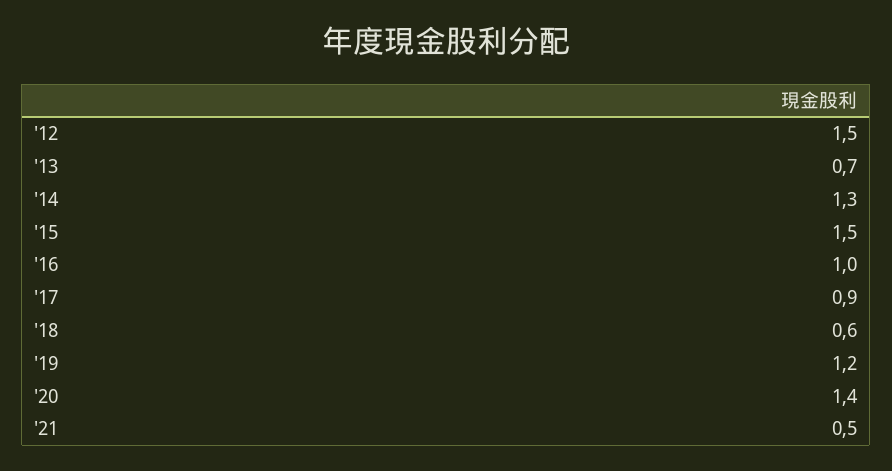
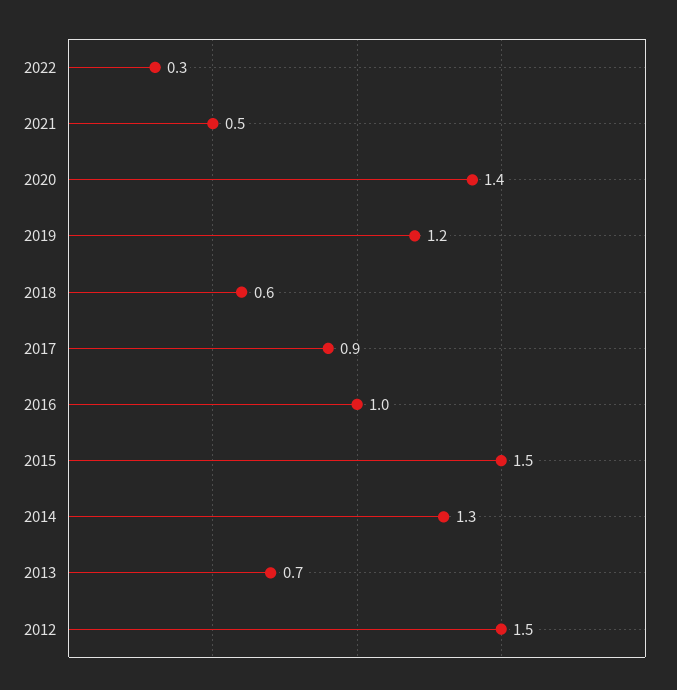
2022: none -> 0.3

